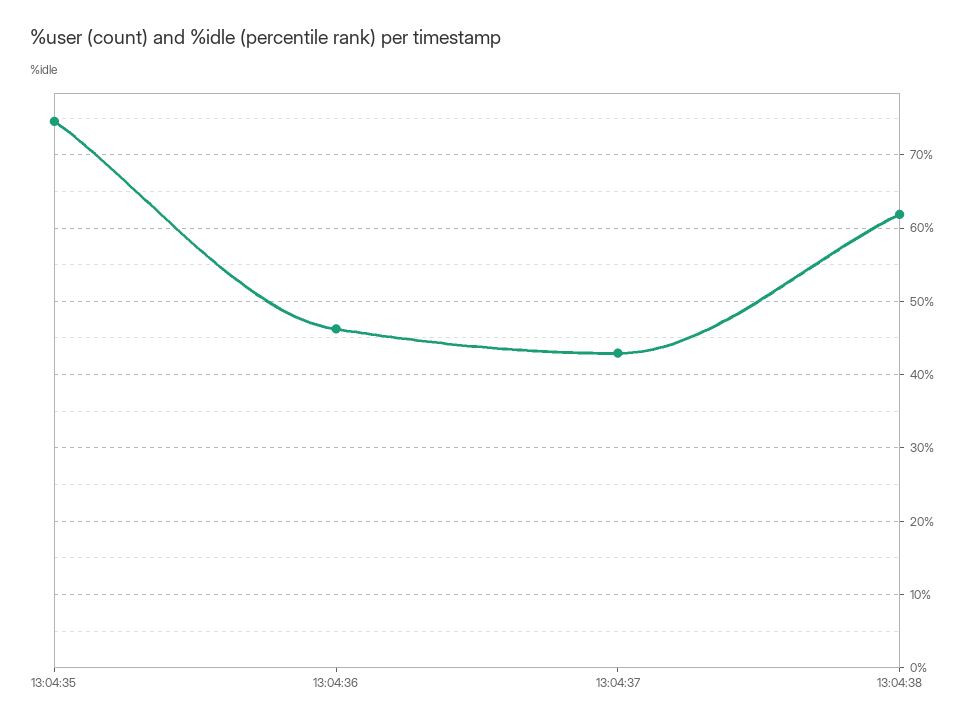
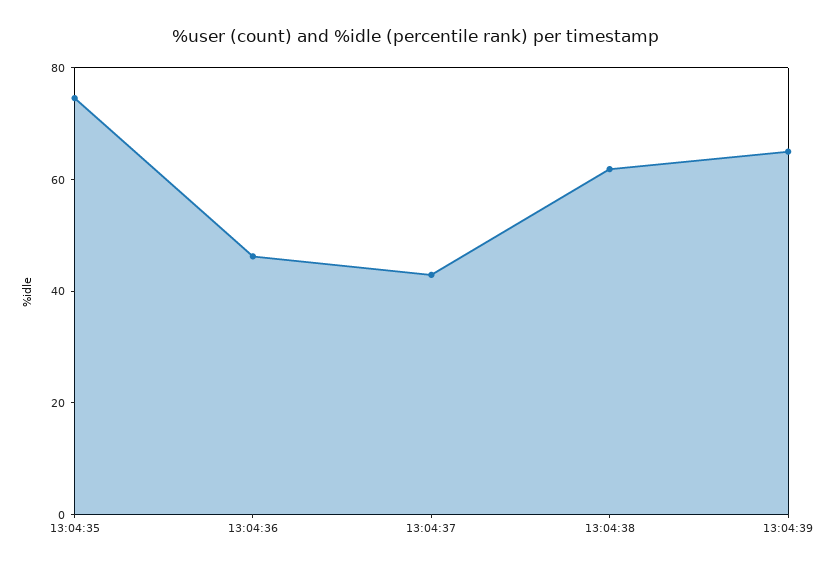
13:04:39: none -> 65

